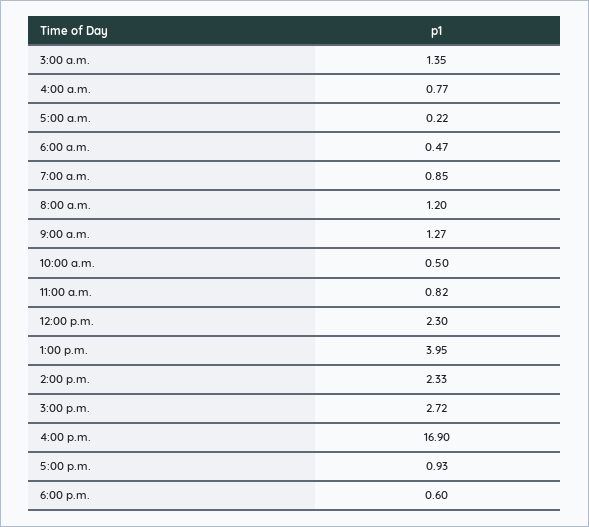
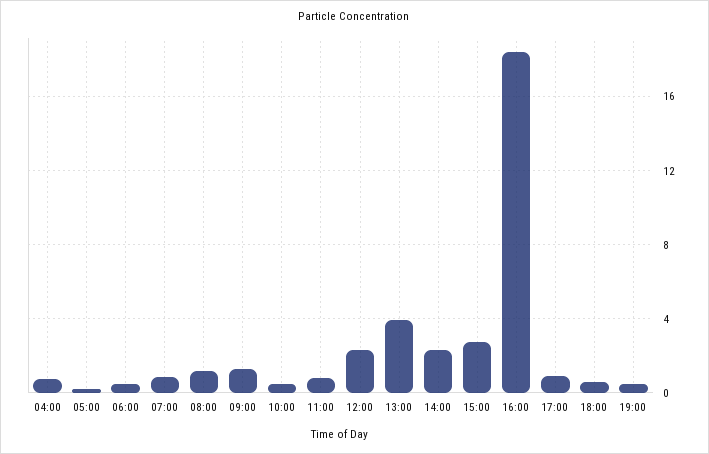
3:00 a.m.: 1.35 -> none
4:00 p.m.: 16.9 -> 18.5
19:00: none -> 0.5

